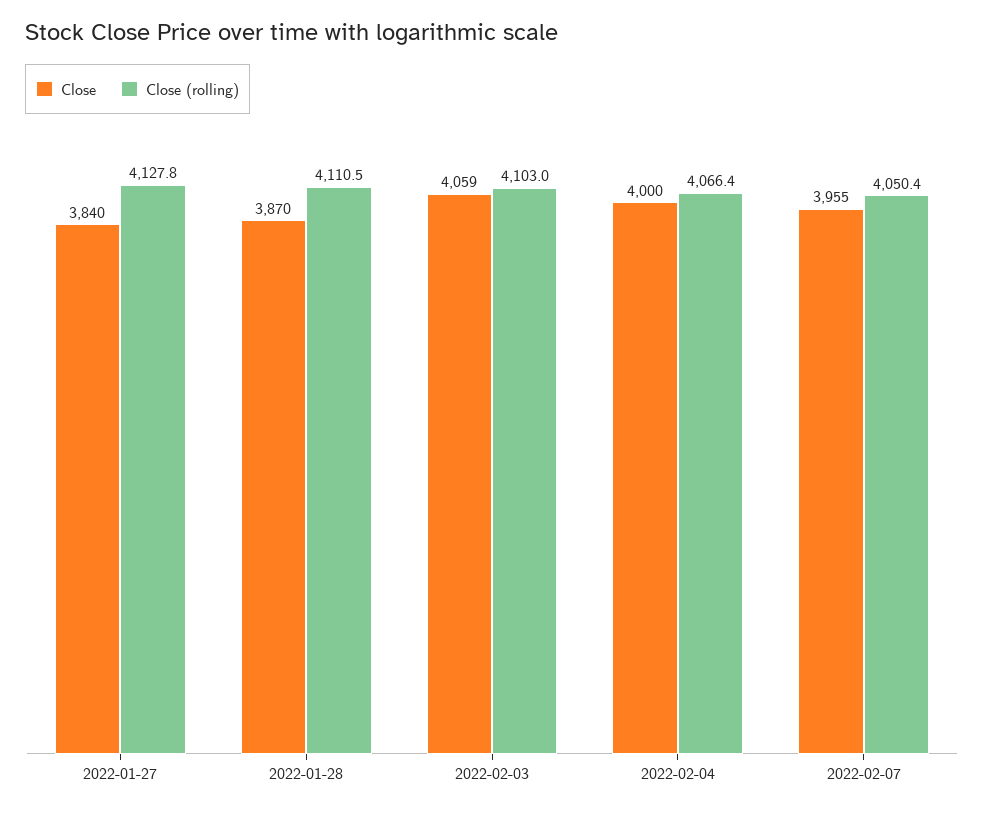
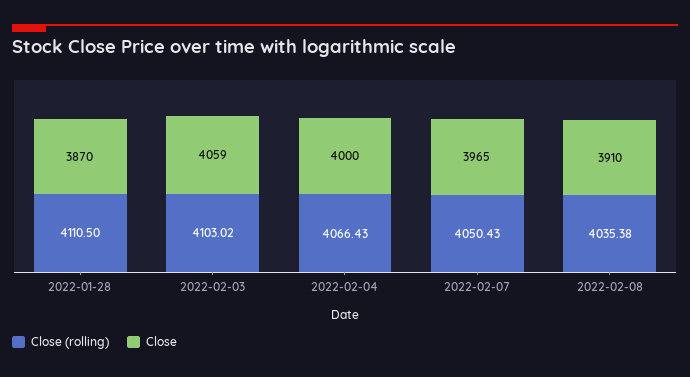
Close, 2022-01-27: 3840 -> none
Close (rolling), 2022-01-27: 4127.8 -> none
Close, 2022-02-07: 3955 -> 3965
Close (rolling), 2022-02-08: none -> 4035.38
Close, 2022-02-08: none -> 3910

